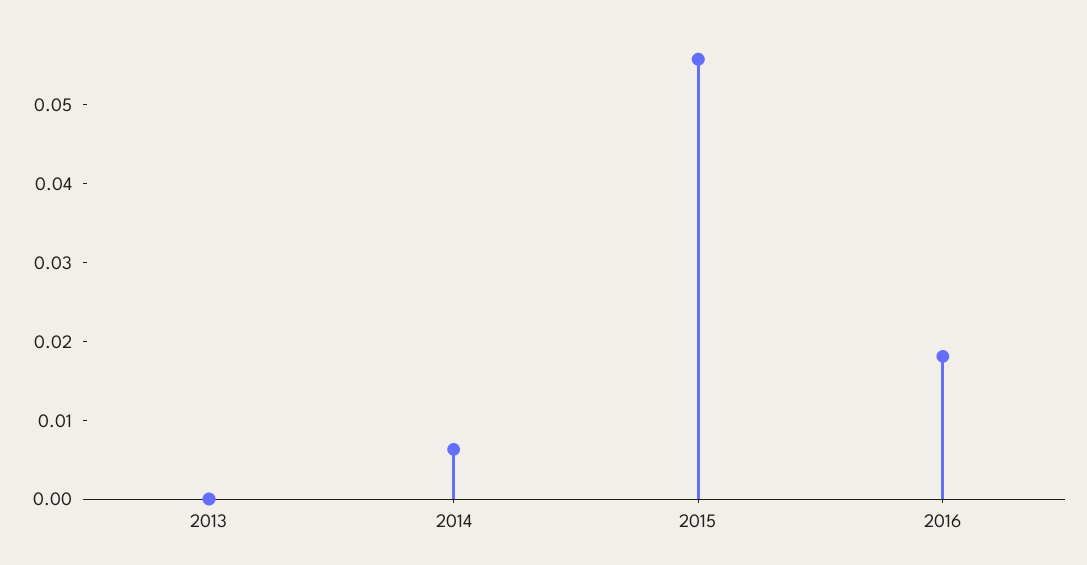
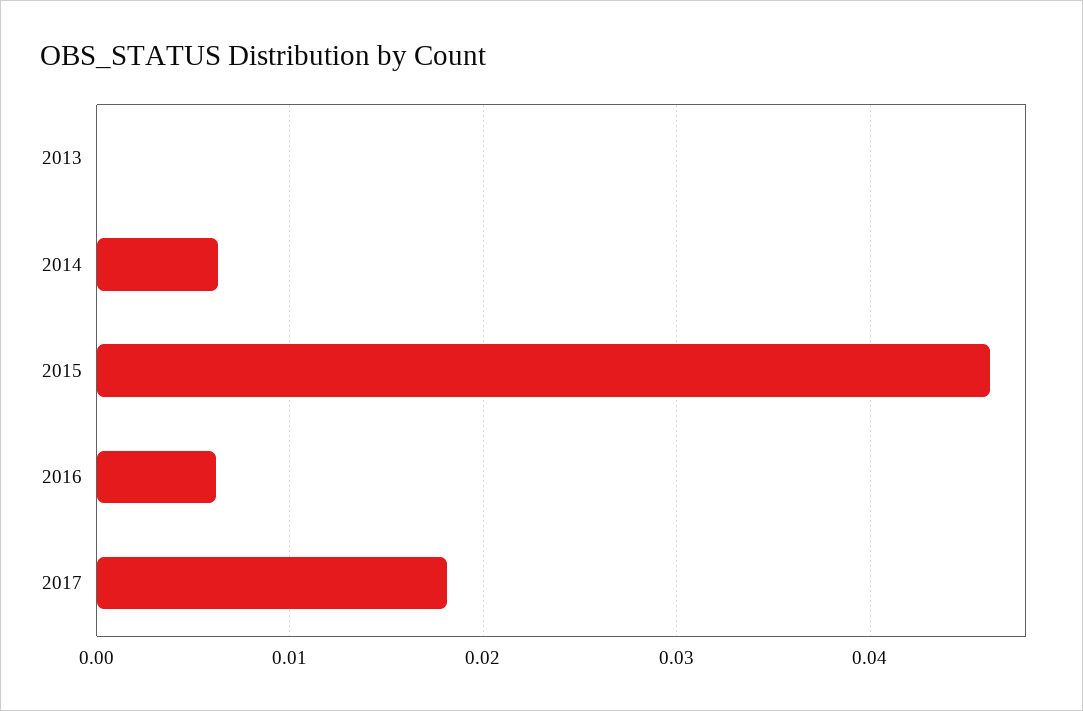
2015: 0.056 -> 0.046
2016: 0.018 -> 0.006
2017: none -> 0.018

